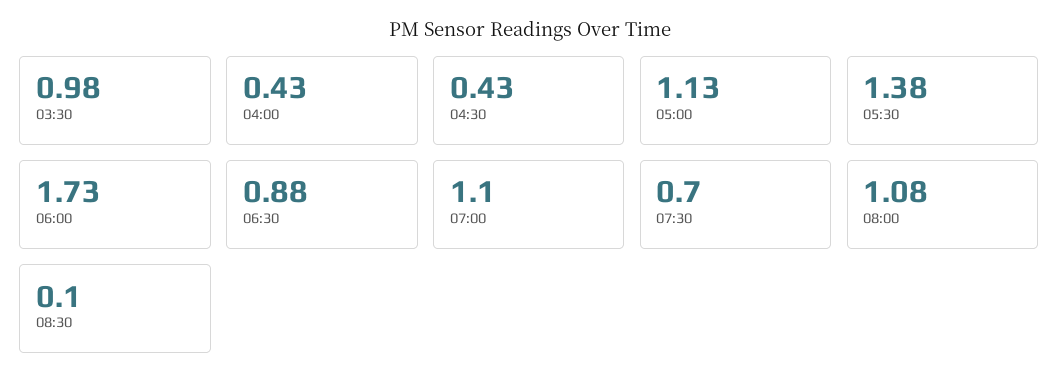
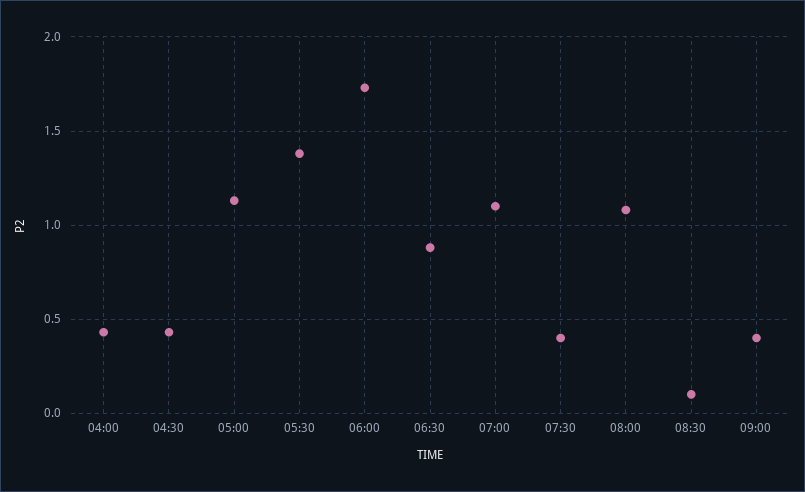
03:30: 0.98 -> none
07:30: 0.7 -> 0.4
09:00: none -> 0.4

